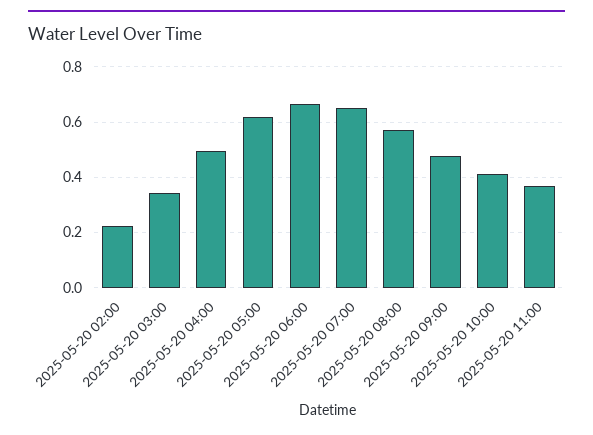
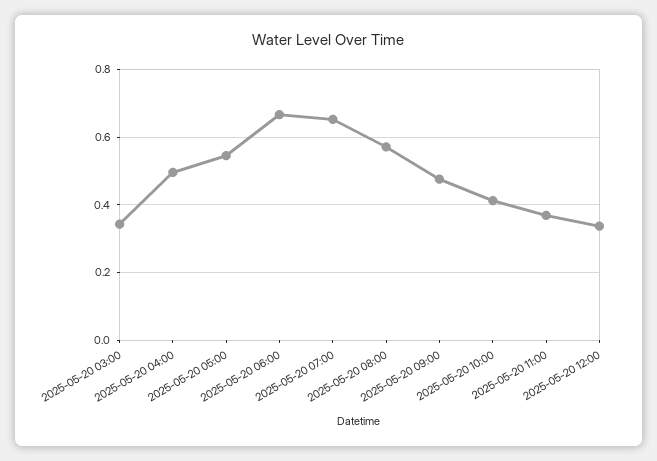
2025-05-20 02:00: 0.225 -> none
2025-05-20 05:00: 0.625 -> 0.54
2025-05-20 12:00: none -> 0.34

